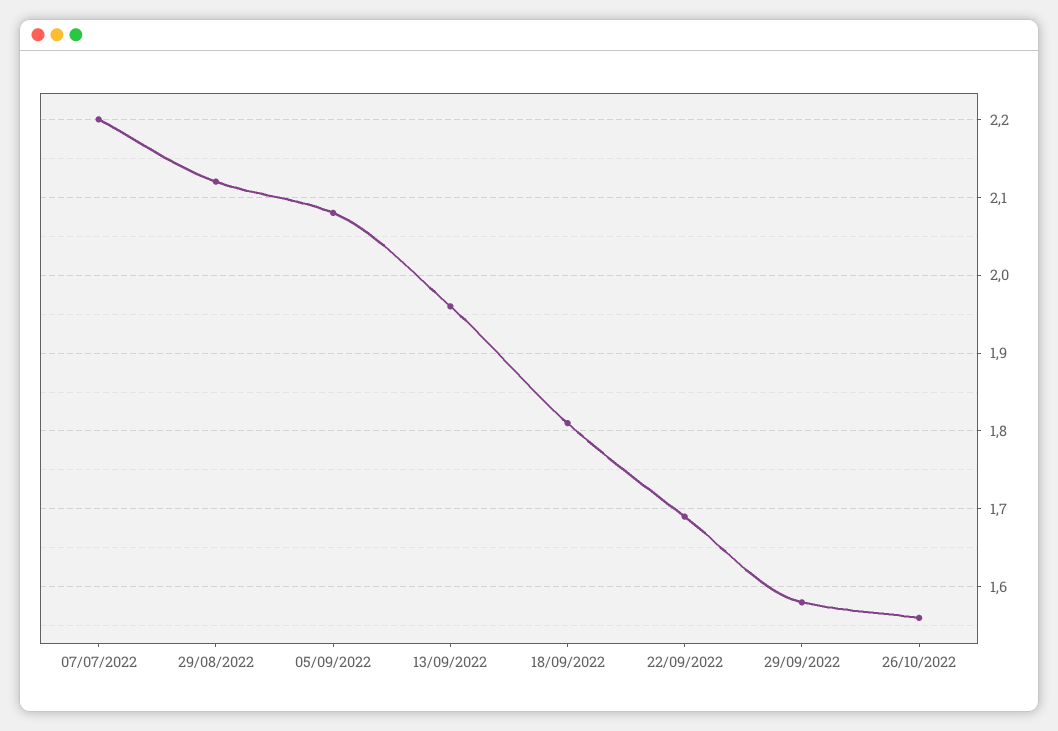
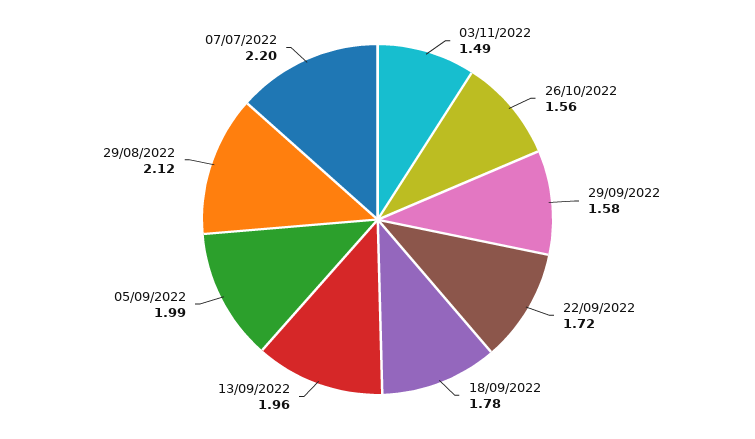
05/09/2022: 2.08 -> 1.99
18/09/2022: 1.81 -> 1.78
22/09/2022: 1.69 -> 1.72
03/11/2022: none -> 1.49

